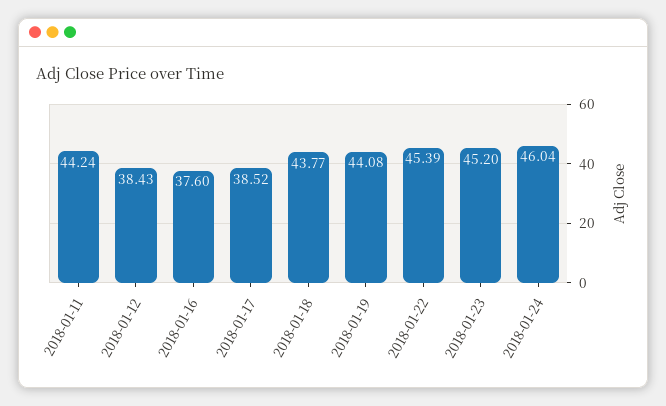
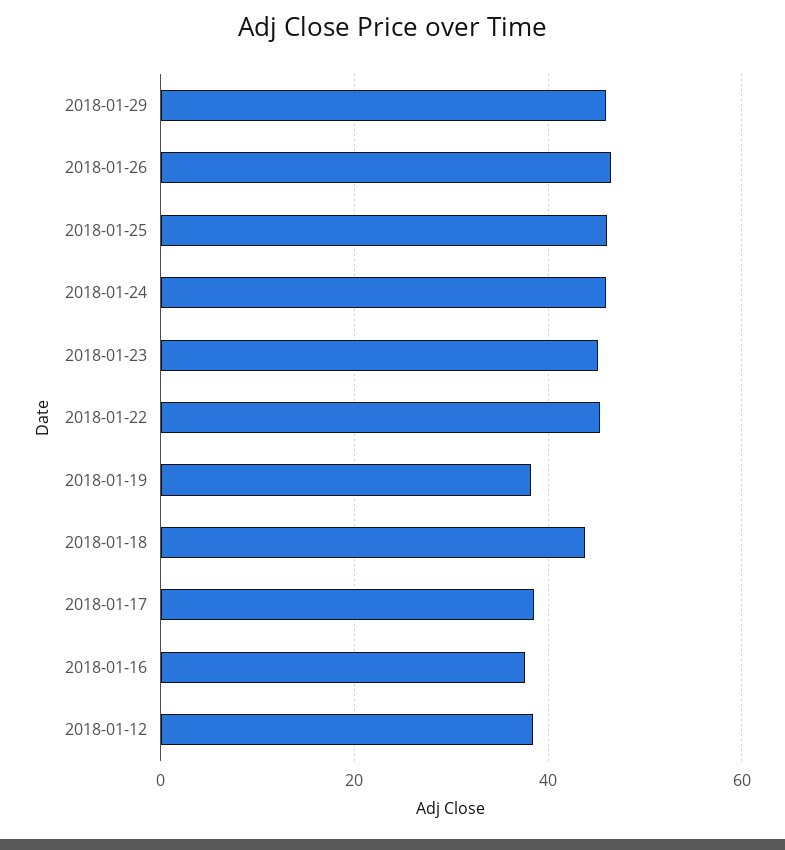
2018-01-11: 44.24 -> none
2018-01-19: 44.08 -> 38
2018-01-29: none -> 46
2018-01-26: none -> 46
2018-01-25: none -> 46

